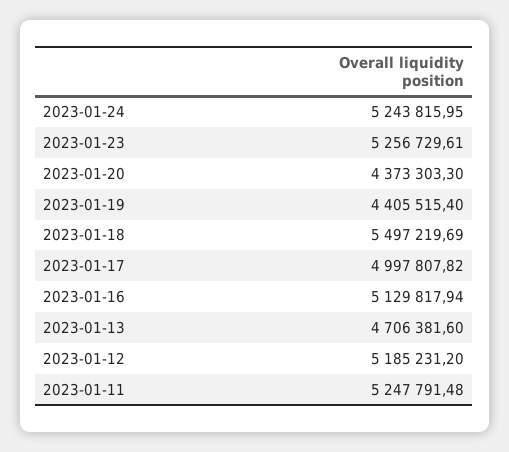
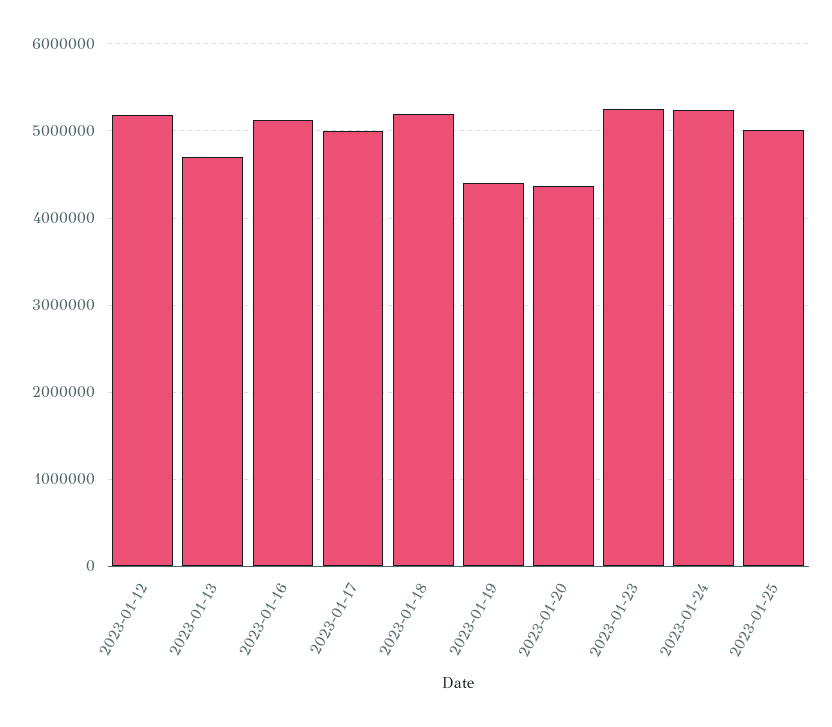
2023-01-18: 5497219.69 -> 5200000
2023-01-11: 5247791.48 -> none
2023-01-25: none -> 5000000

